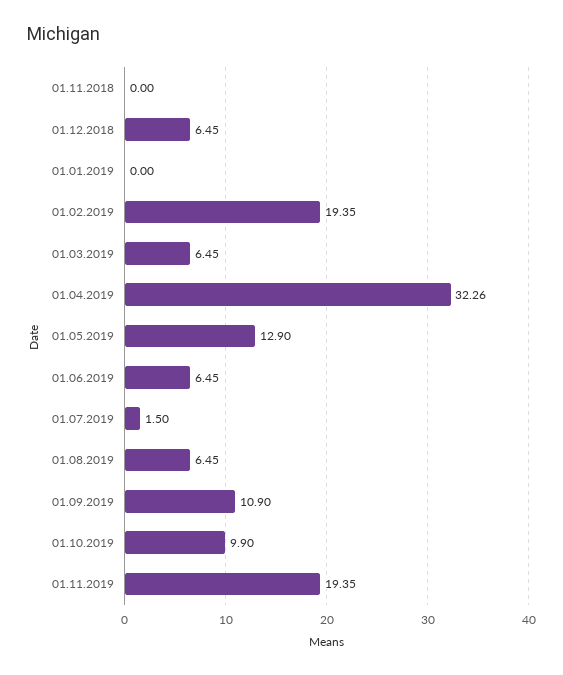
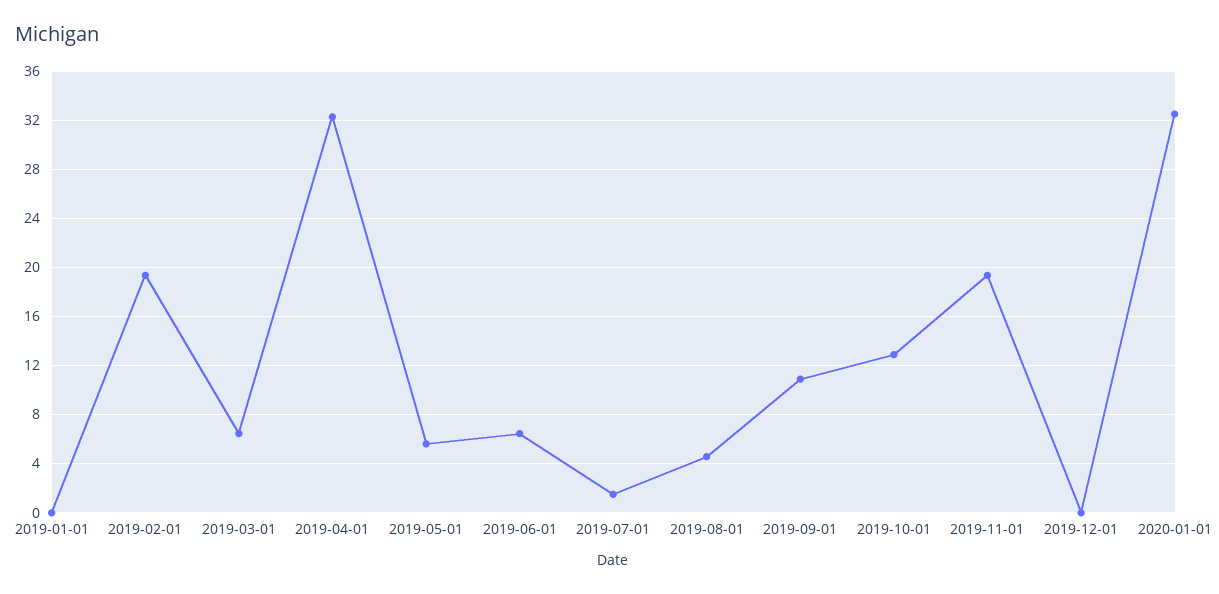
01.11.2018: 0 -> none
01.12.2018: 6.45 -> none
01.05.2019: 12.9 -> 5.5
01.08.2019: 6.45 -> 4.5
01.10.2019: 9.9 -> 13
2019-12-01: none -> 0
2020-01-01: none -> 32.5

